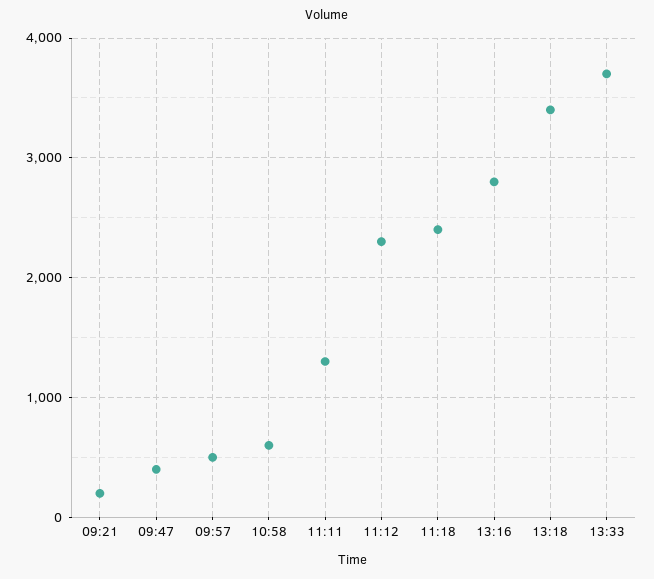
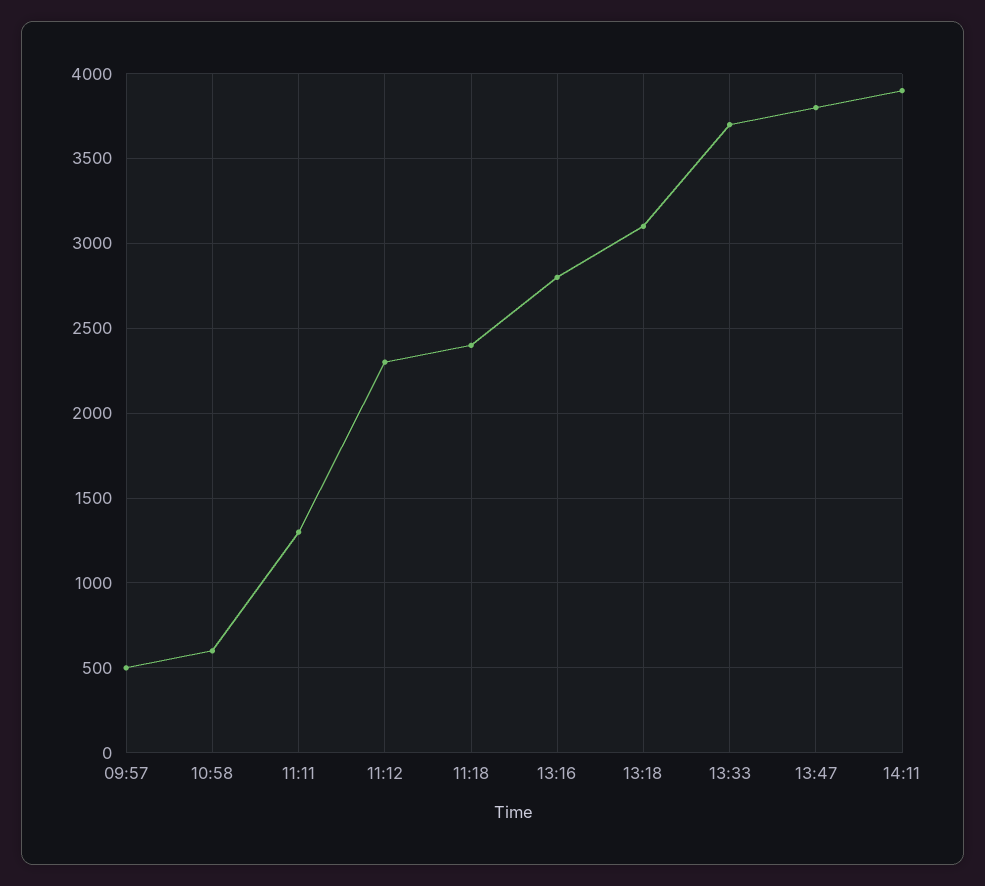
09:21: 200 -> none
09:47: 400 -> none
13:18: 3400 -> 3100
13:47: none -> 3800
14:11: none -> 3900

